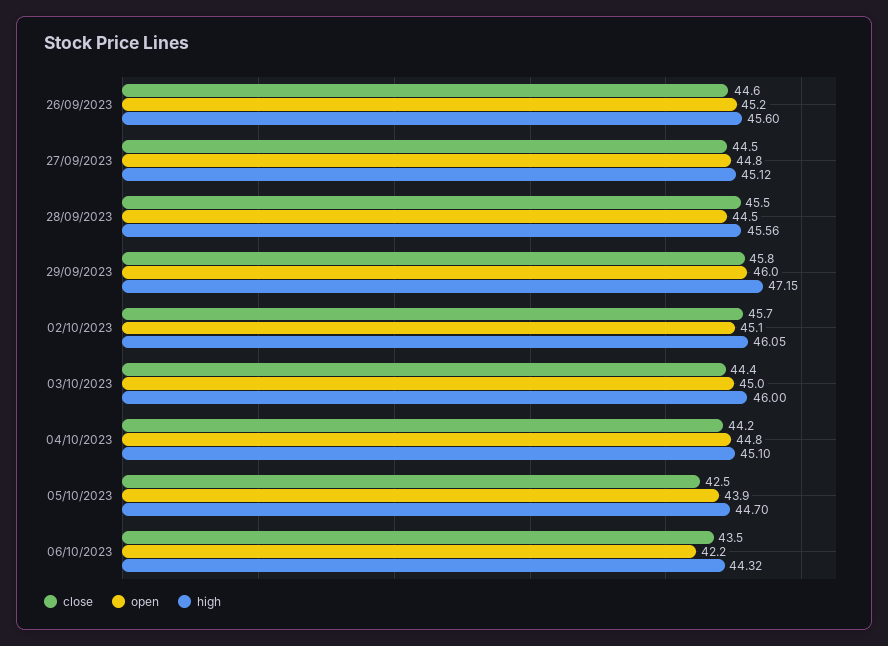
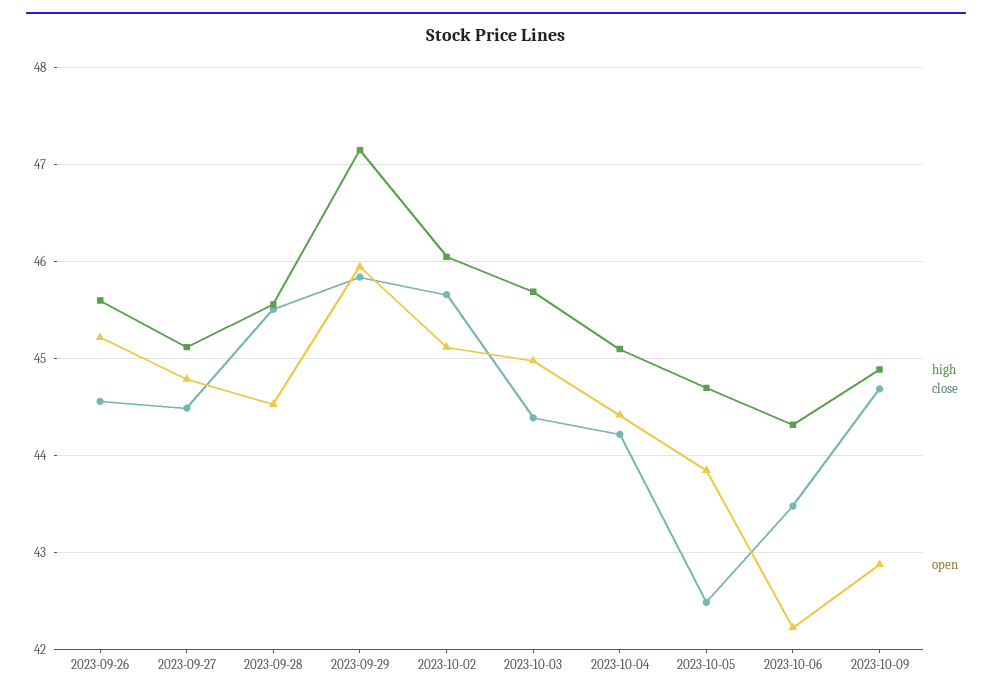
high, 03/10/2023: 46 -> 45.7
open, 04/10/2023: 44.8 -> 44.4
high, 2023-10-09: none -> 44.9
close, 2023-10-09: none -> 44.7
open, 2023-10-09: none -> 42.9

